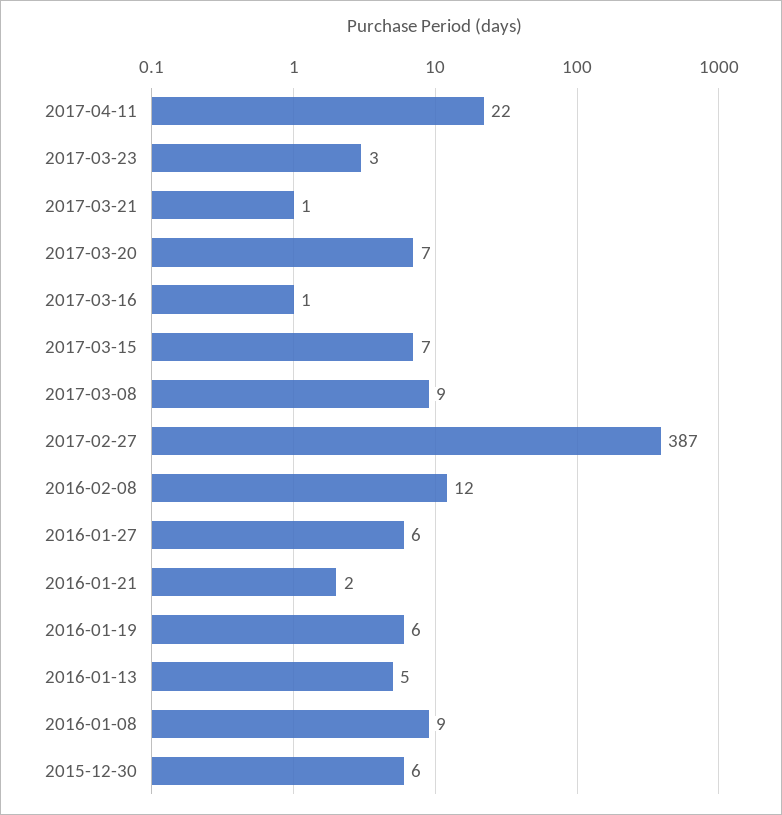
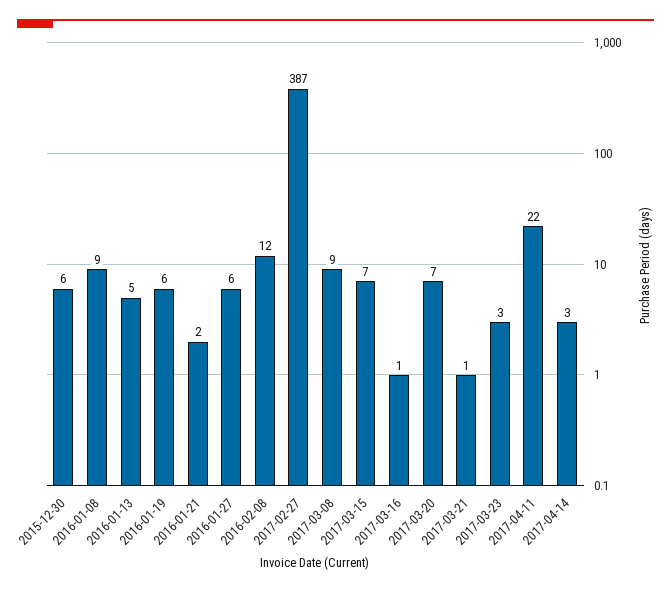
2017-04-14: none -> 3

